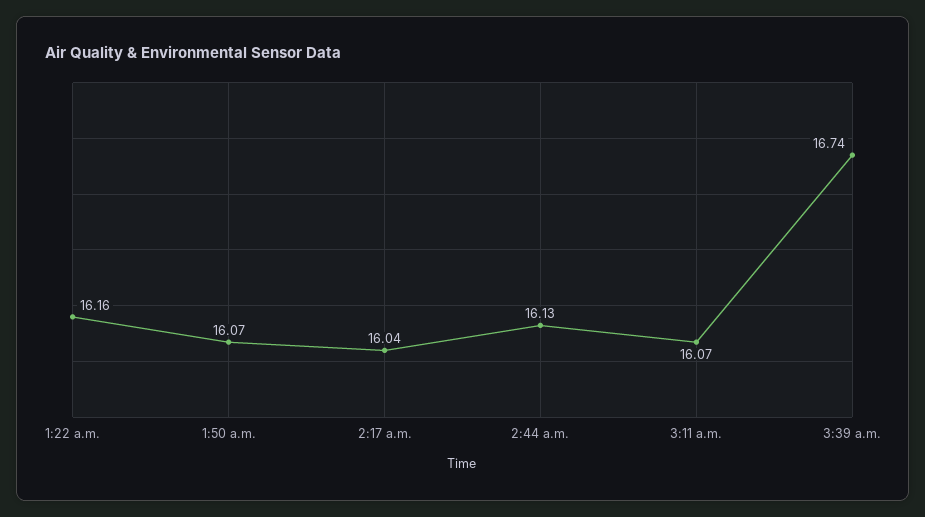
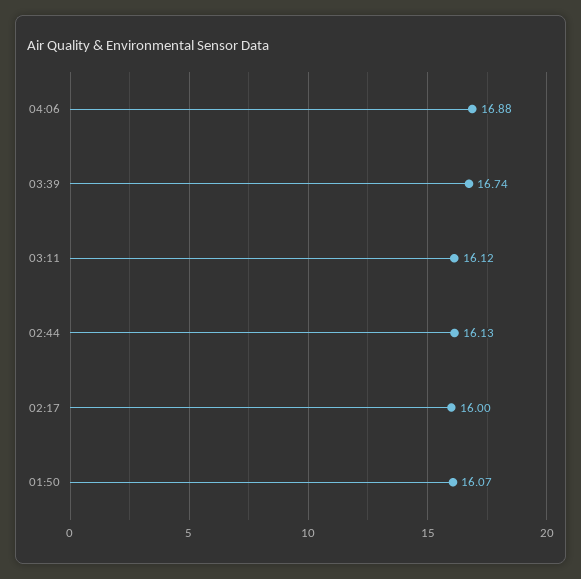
1:22 a.m.: 16.16 -> none
2:17 a.m.: 16.04 -> 16
3:11 a.m.: 16.07 -> 16.12
04:06: none -> 16.88

